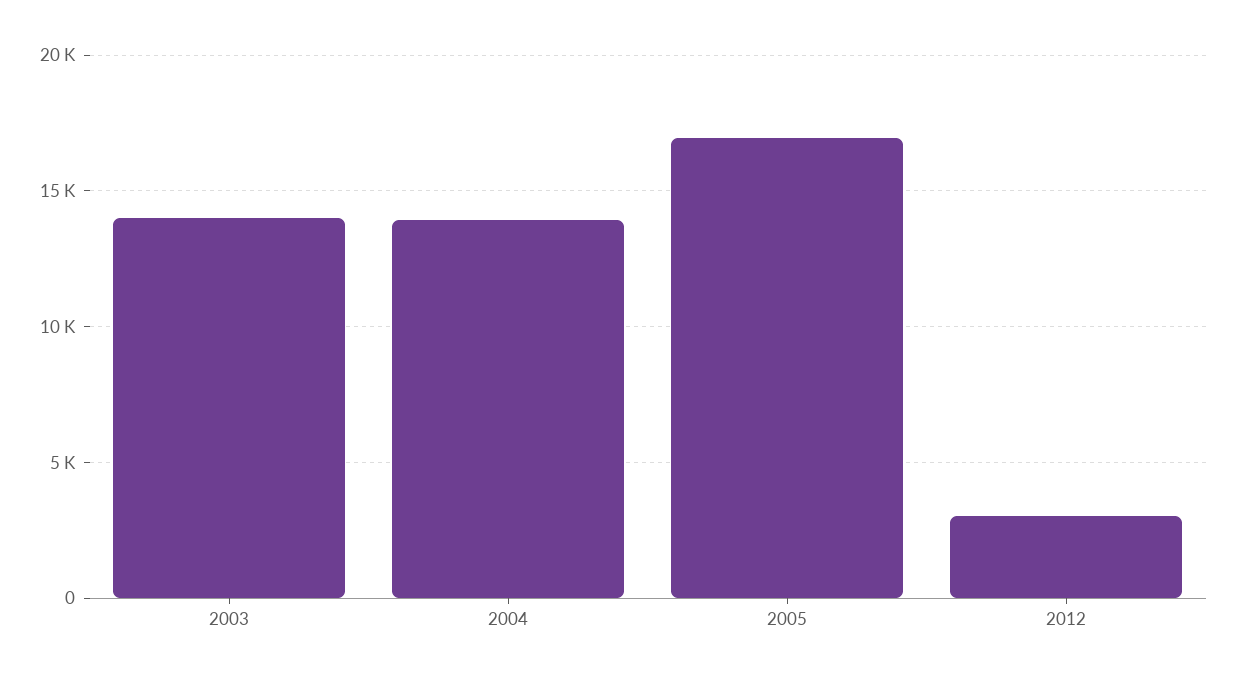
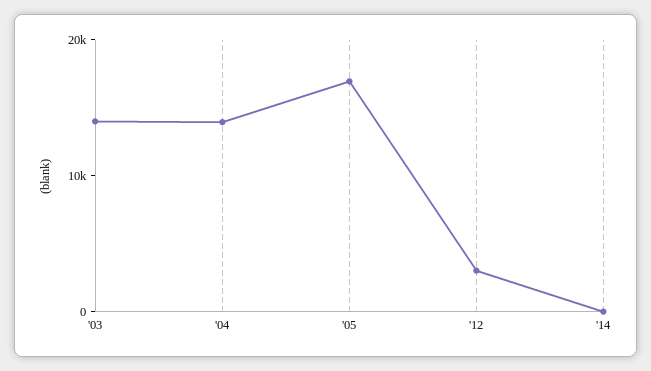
'14: none -> 0

